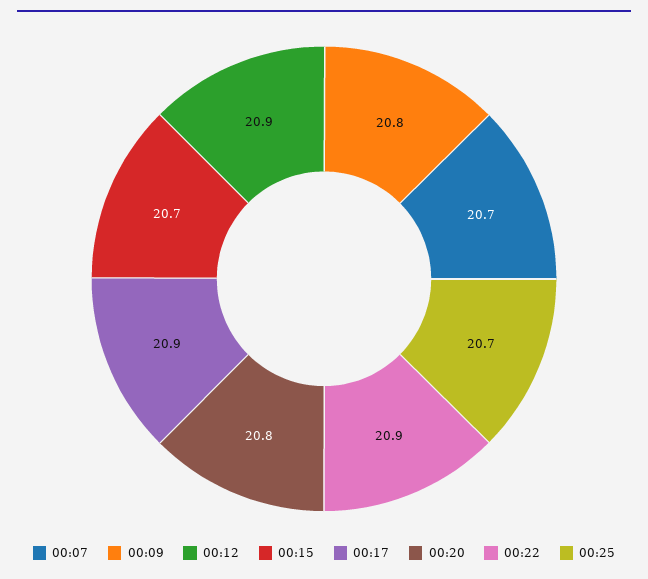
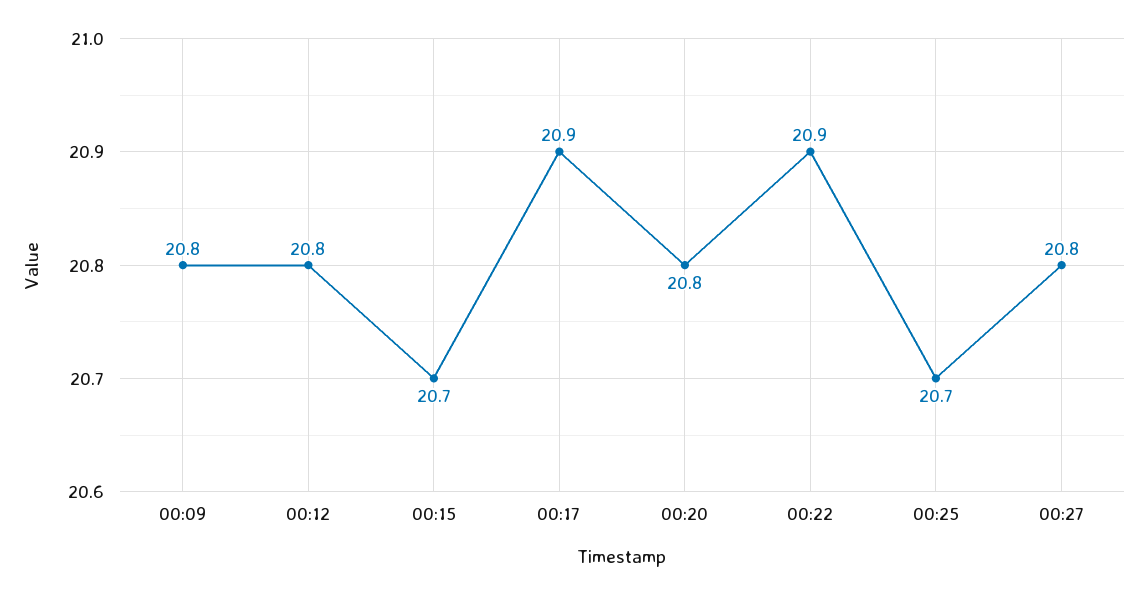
00:07: 20.7 -> none
00:12: 20.9 -> 20.8
00:27: none -> 20.8

